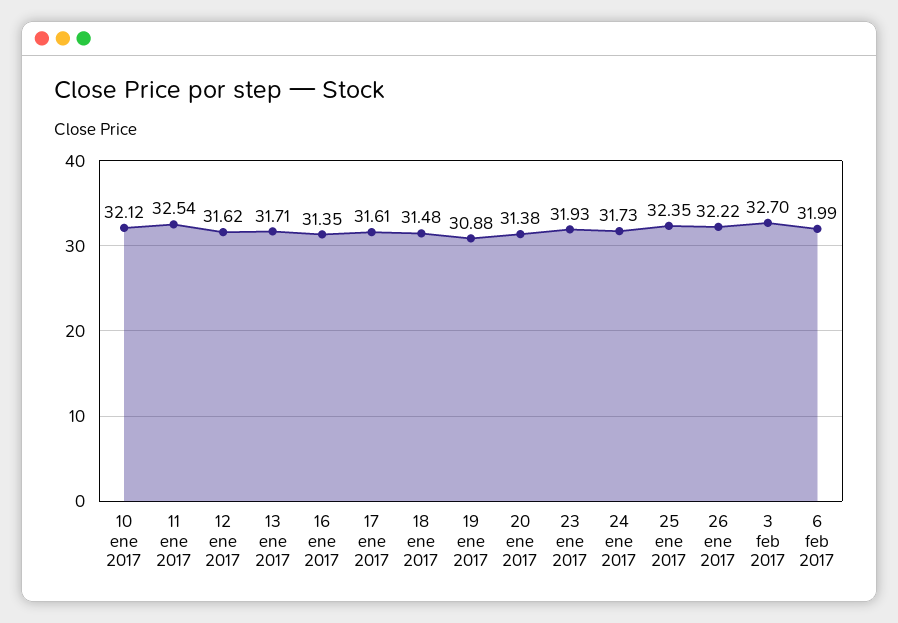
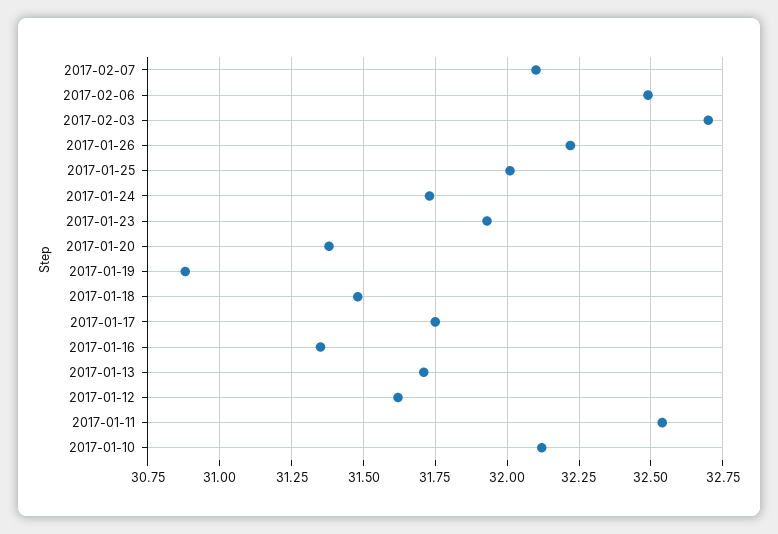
17 ene 2017: 31.61 -> 31.75
25 ene 2017: 32.35 -> 32
6 feb 2017: 31.99 -> 32.5
2017-02-07: none -> 32.1

